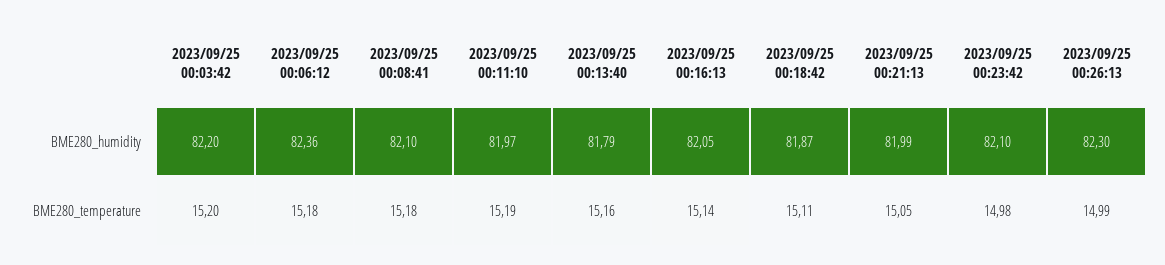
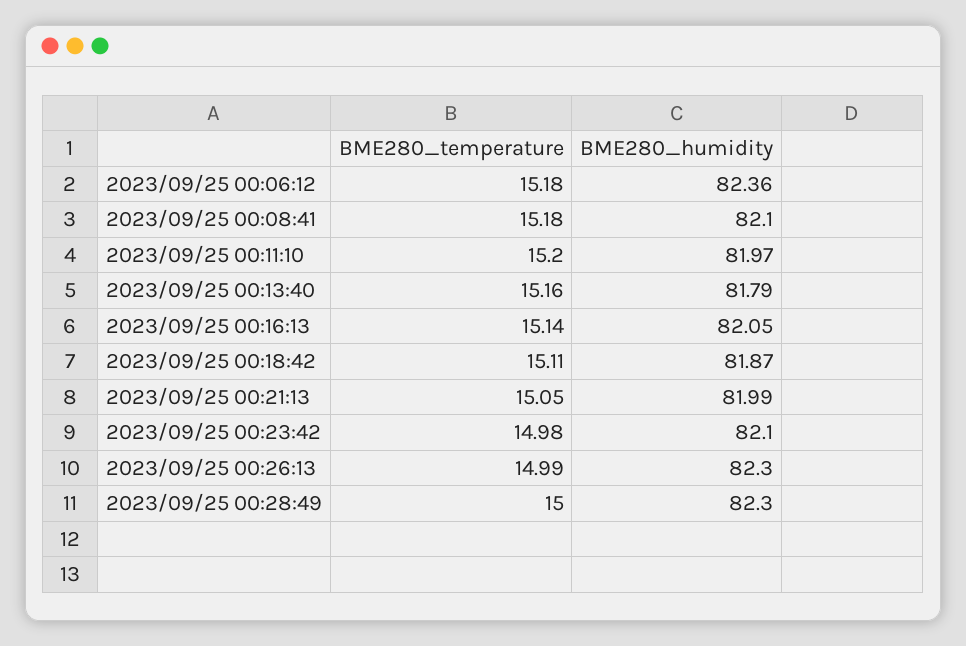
2023/09/25 00:03:42, BME280_humidity: 82.2 -> none
2023/09/25 00:03:42, BME280_temperature: 15.2 -> none
2023/09/25 00:11:10, BME280_temperature: 15.19 -> 15.2
2023/09/25 00:28:49, BME280_temperature: none -> 15
2023/09/25 00:28:49, BME280_humidity: none -> 82.3

